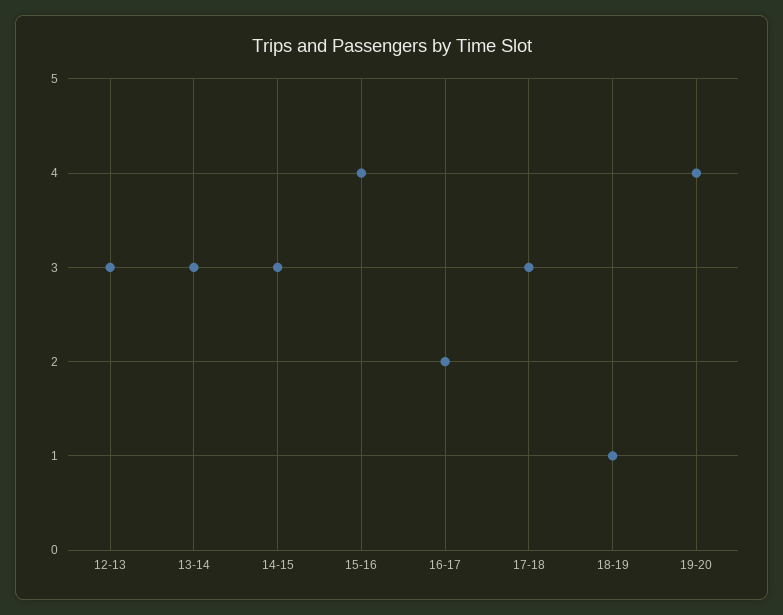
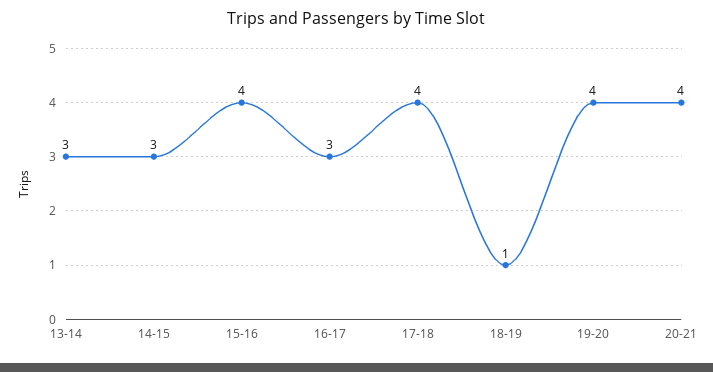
12-13: 3 -> none
16-17: 2 -> 3
17-18: 3 -> 4
20-21: none -> 4

